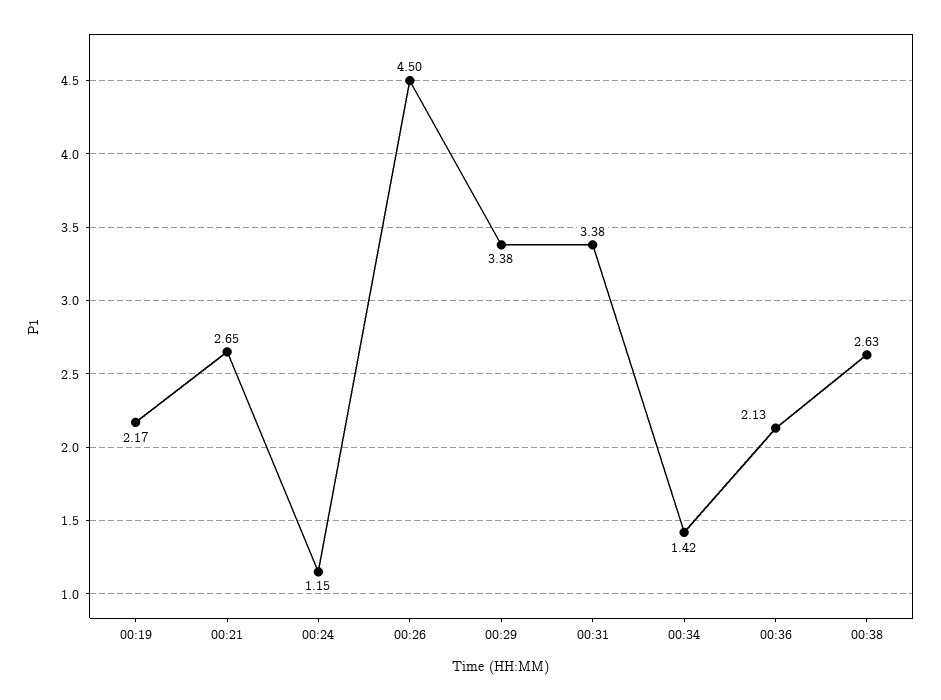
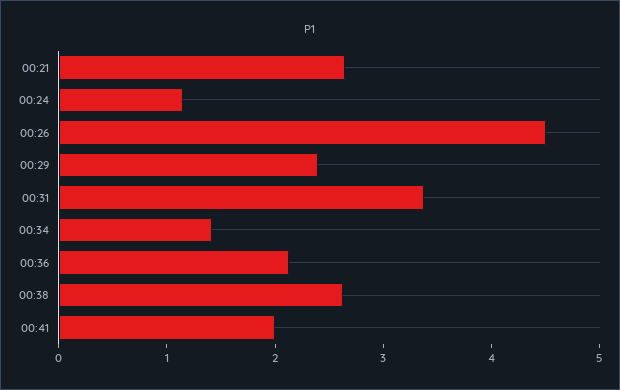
00:19: 2.17 -> none
00:29: 3.38 -> 2.4
00:41: none -> 2

